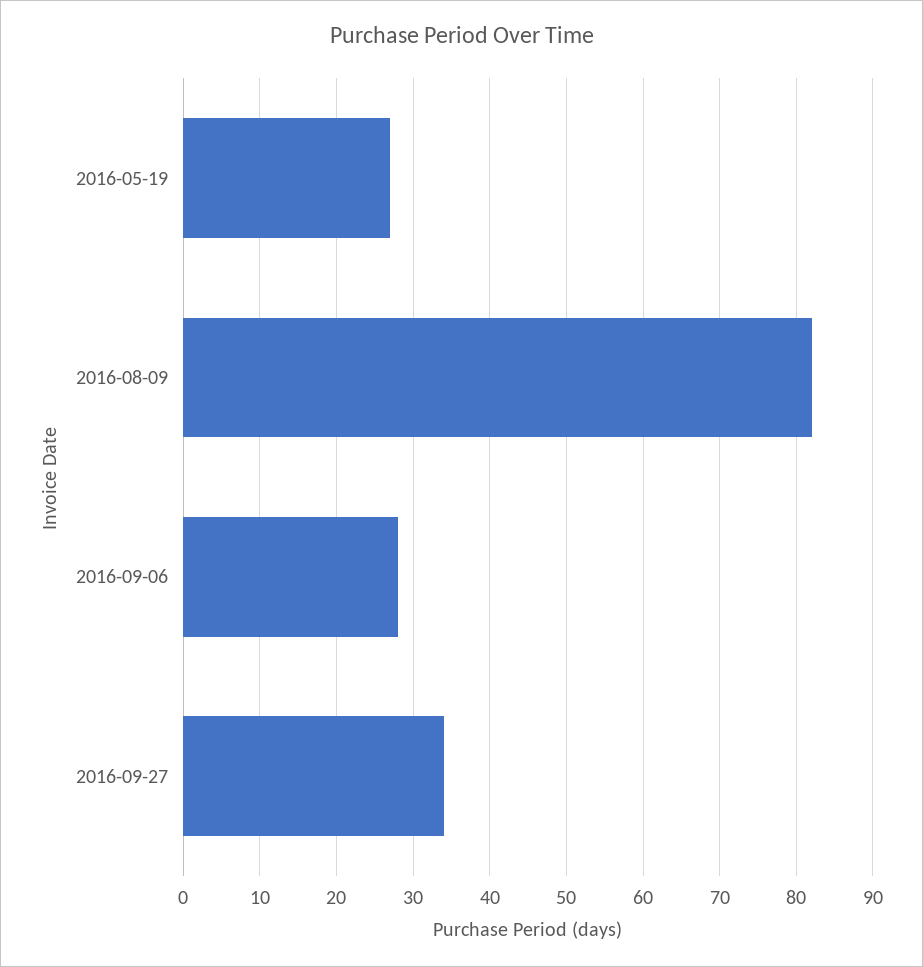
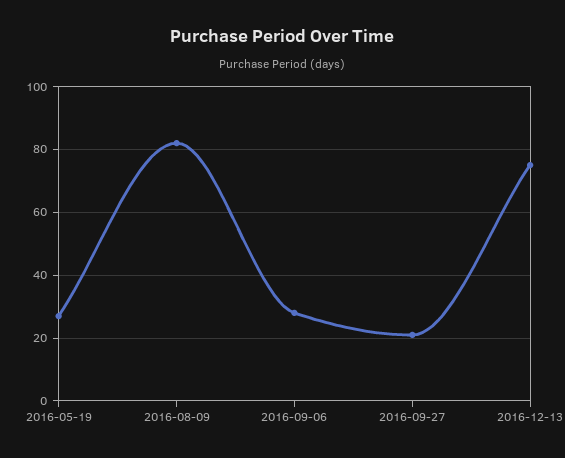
2016-09-27: 34 -> 20
2016-12-13: none -> 75

